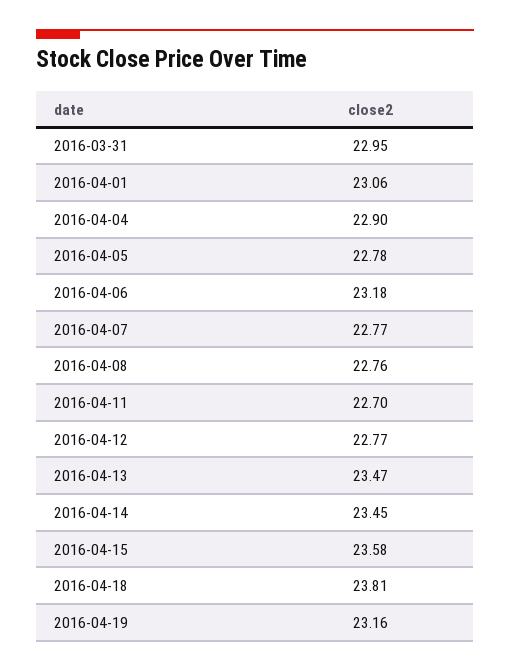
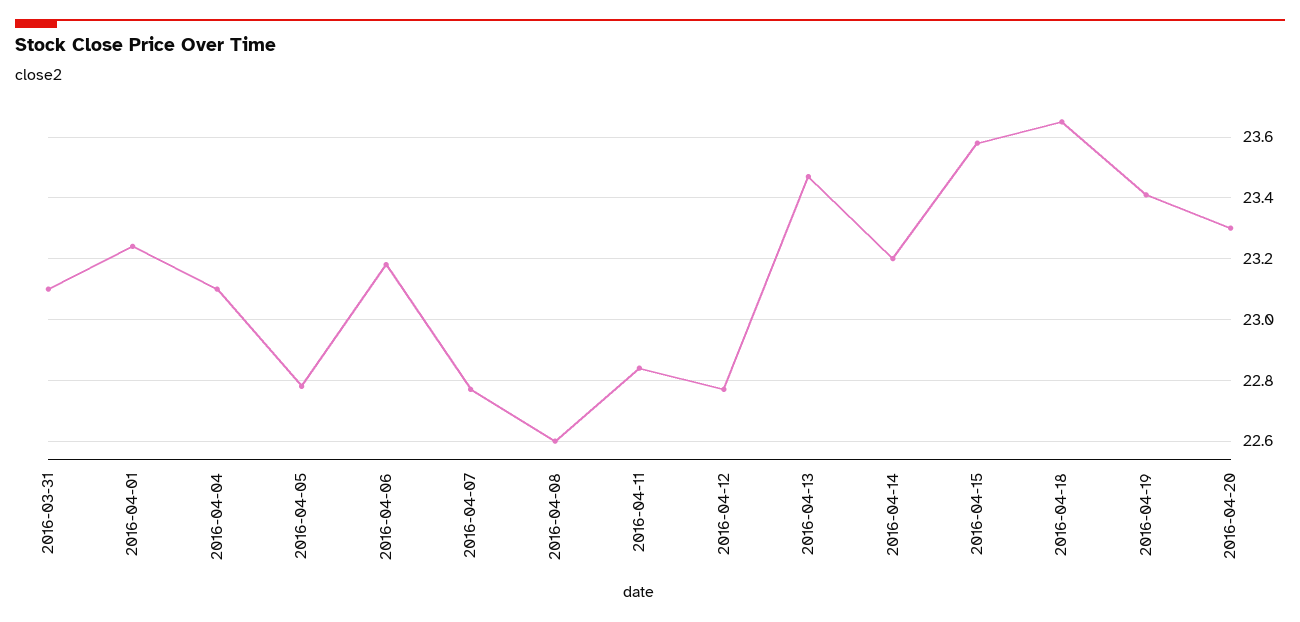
2016-03-31: 22.95 -> 23.1
2016-04-01: 23.06 -> 23.25
2016-04-04: 22.9 -> 23.1
2016-04-08: 22.76 -> 22.6
2016-04-11: 22.7 -> 22.85
2016-04-14: 23.45 -> 23.2
2016-04-18: 23.81 -> 23.65
2016-04-19: 23.16 -> 23.4
2016-04-20: none -> 23.3

